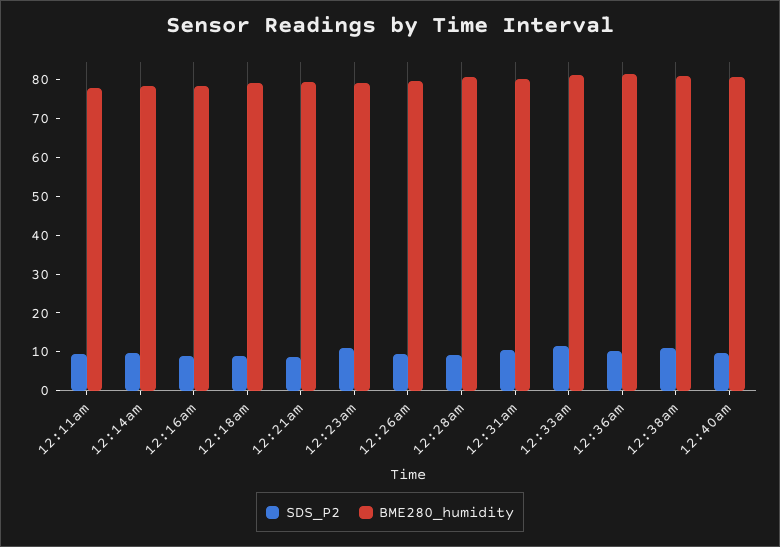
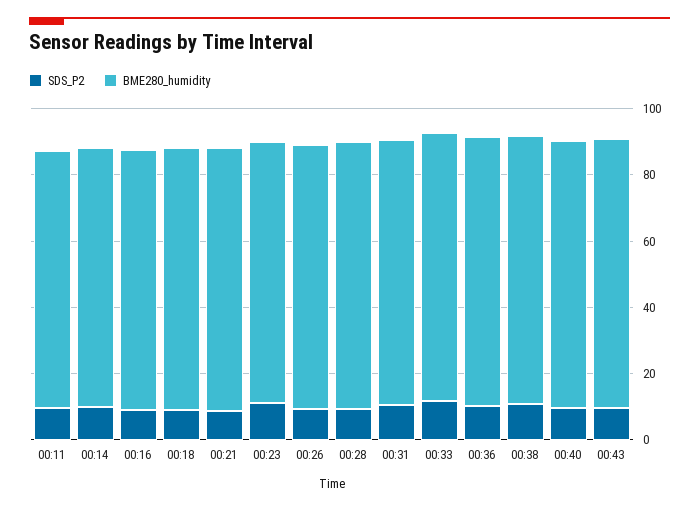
SDS_P2, 00:43: none -> 10
BME280_humidity, 00:43: none -> 80

